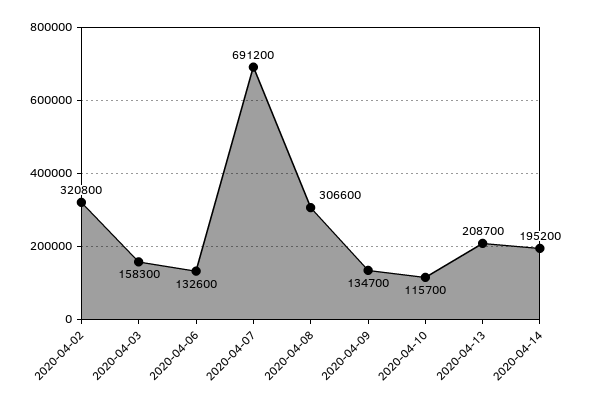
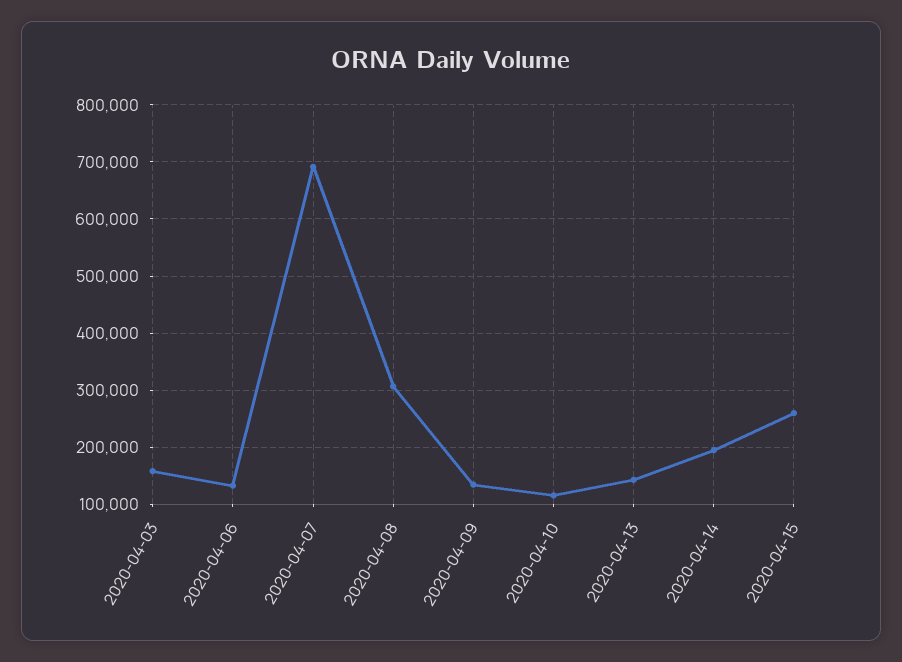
2020-04-02: 320800 -> none
2020-04-13: 208700 -> 140000
2020-04-15: none -> 260000

